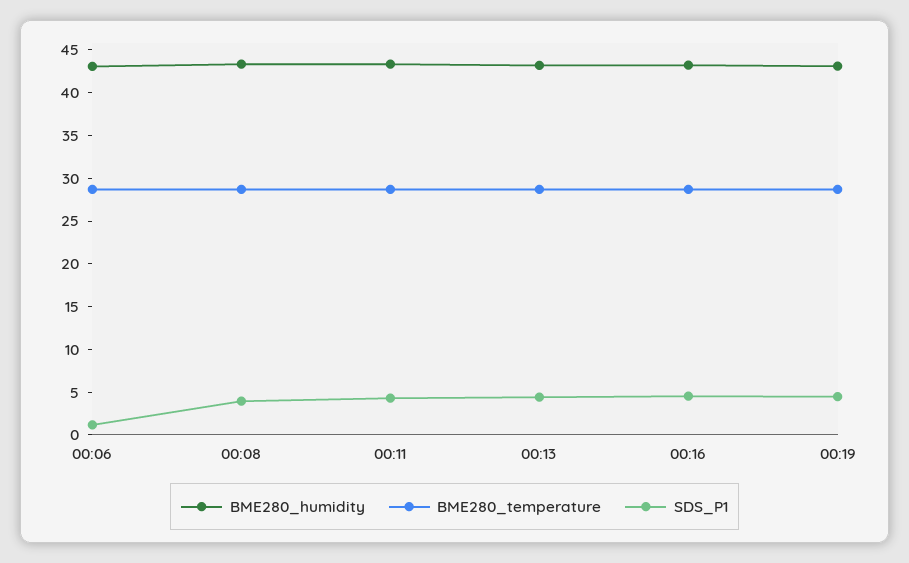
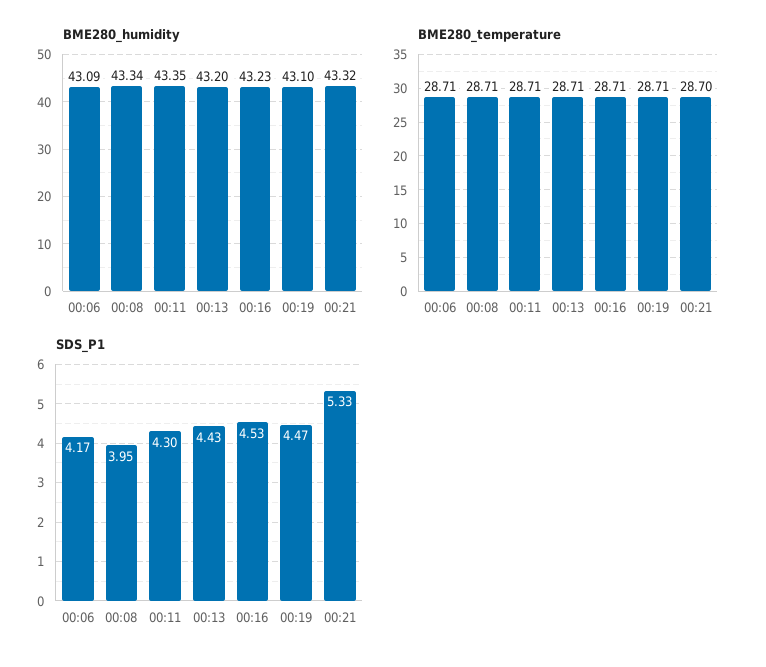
SDS_P1, 00:06: 1 -> 4.17
BME280_humidity, 00:21: none -> 43.32
BME280_temperature, 00:21: none -> 28.7
SDS_P1, 00:21: none -> 5.33

